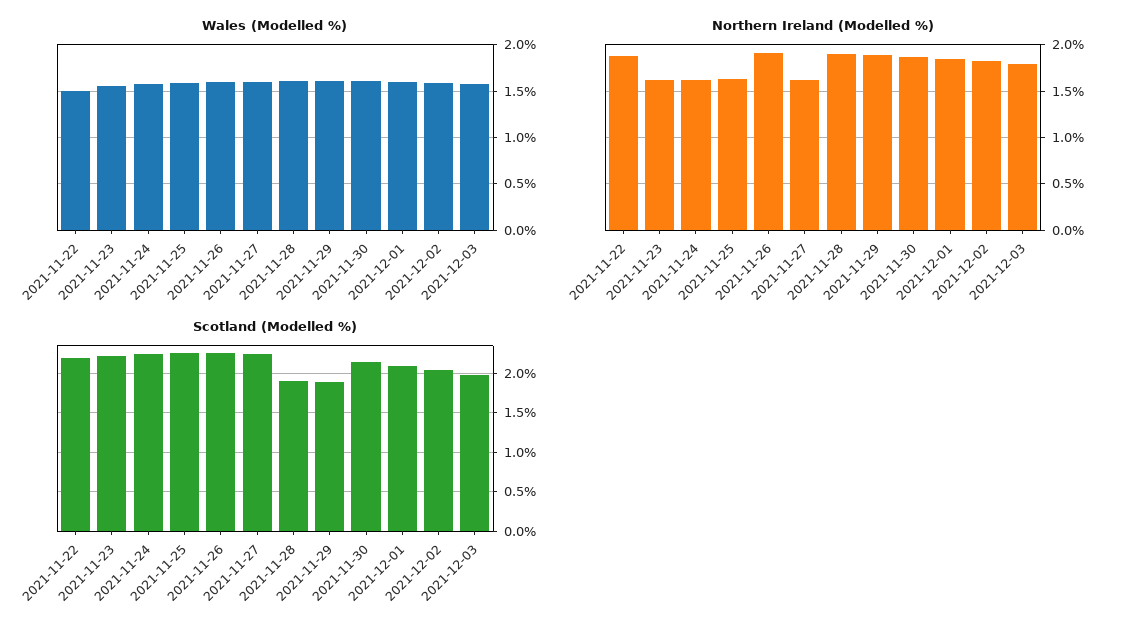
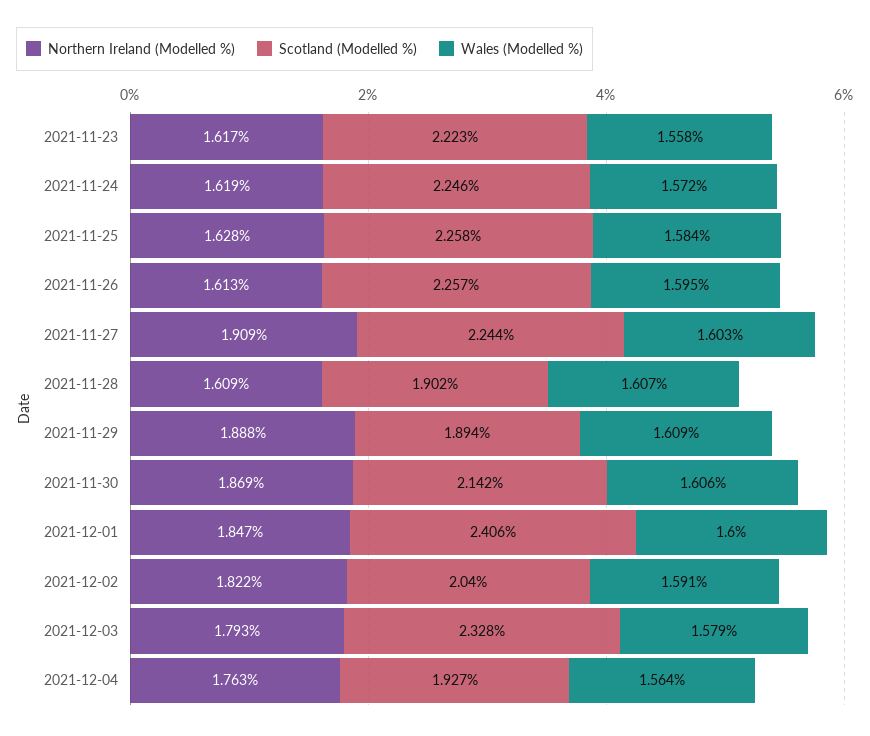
Wales (Modelled %), 2021-11-22: 1.5 -> none
Northern Ireland (Modelled %), 2021-11-22: 1.9 -> none
Northern Ireland (Modelled %), 2021-11-26: 1.9 -> 1.613
Northern Ireland (Modelled %), 2021-11-27: 1.6 -> 1.909
Northern Ireland (Modelled %), 2021-11-28: 1.9 -> 1.609
Scotland (Modelled %), 2021-11-22: 2.2 -> none
Scotland (Modelled %), 2021-12-01: 2.1 -> 2.406
Scotland (Modelled %), 2021-12-03: 2 -> 2.328
Northern Ireland (Modelled %), 2021-12-04: none -> 1.763
Scotland (Modelled %), 2021-12-04: none -> 1.927
Wales (Modelled %), 2021-12-04: none -> 1.564

